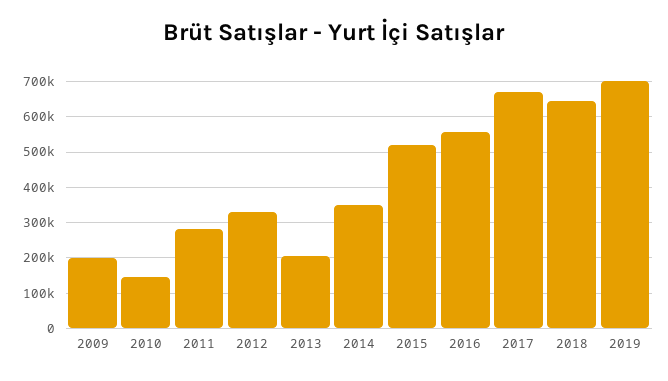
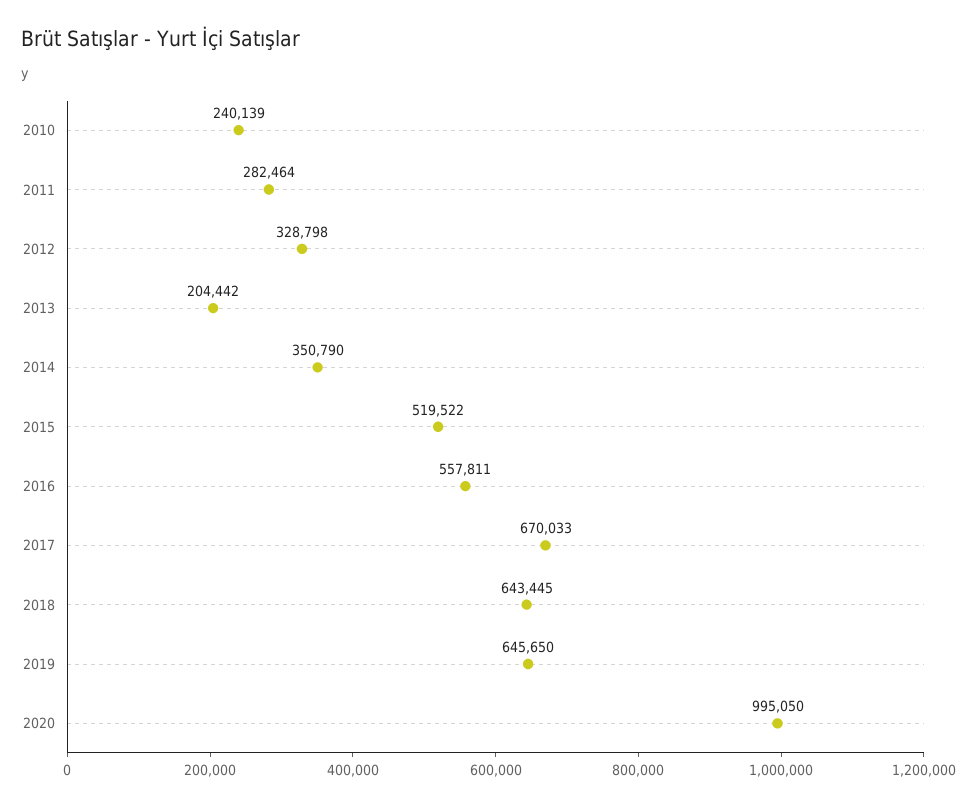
2009: 200000 -> none
2010: 140000 -> 240139
2019: 700000 -> 645650
2020: none -> 995050

